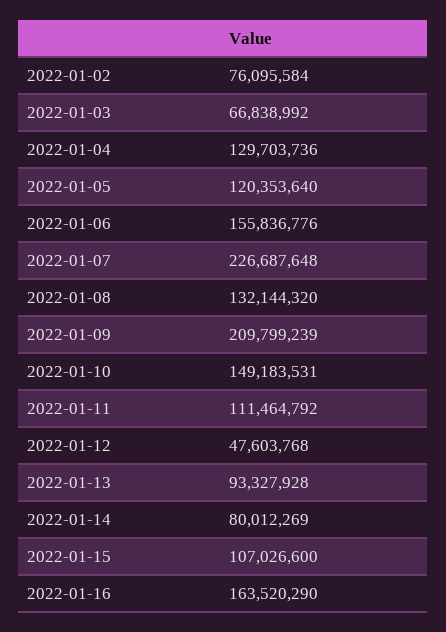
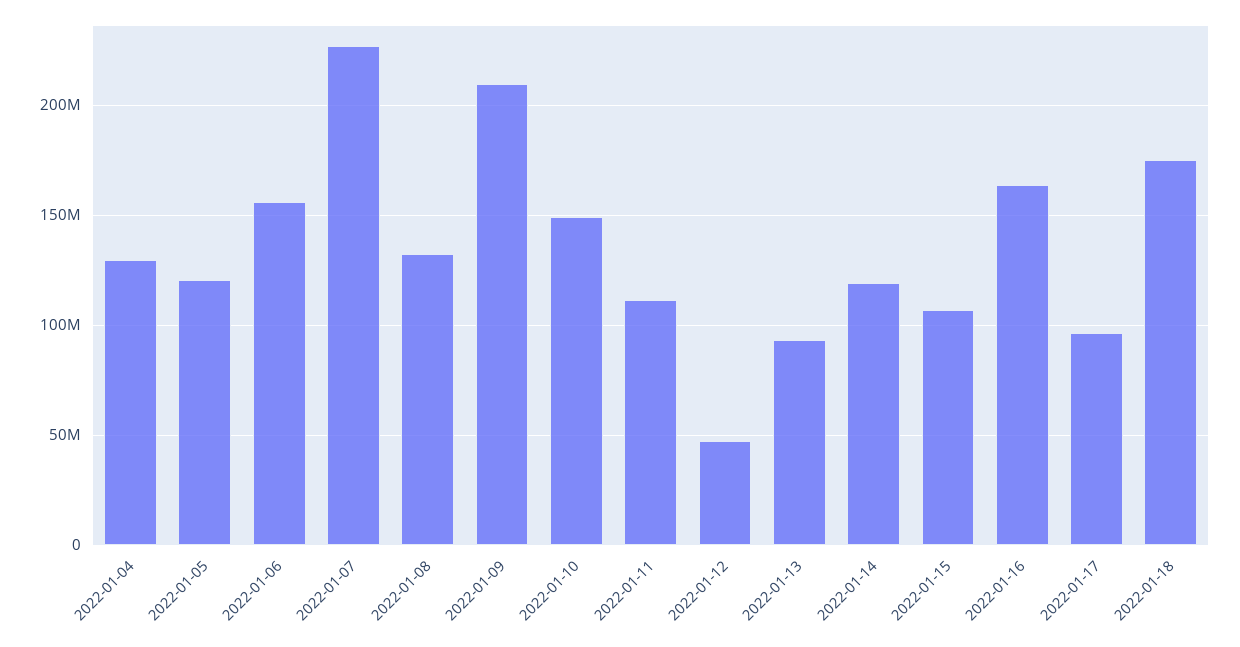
2022-01-02: 76095584 -> none
2022-01-03: 66838992 -> none
2022-01-14: 80012269 -> 120000000
2022-01-17: none -> 95000000
2022-01-18: none -> 175000000

